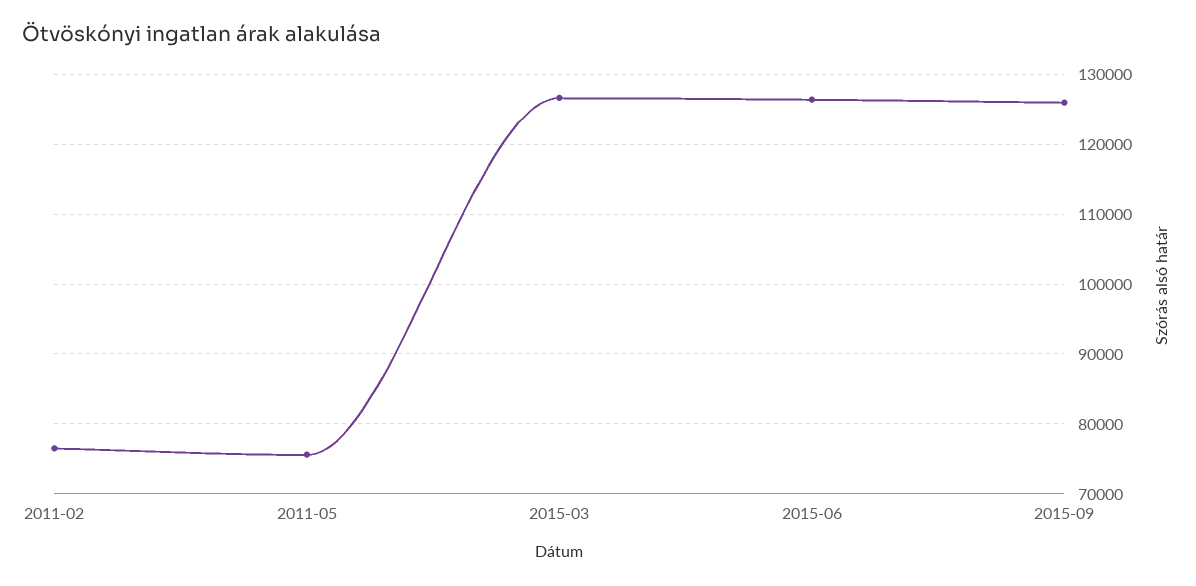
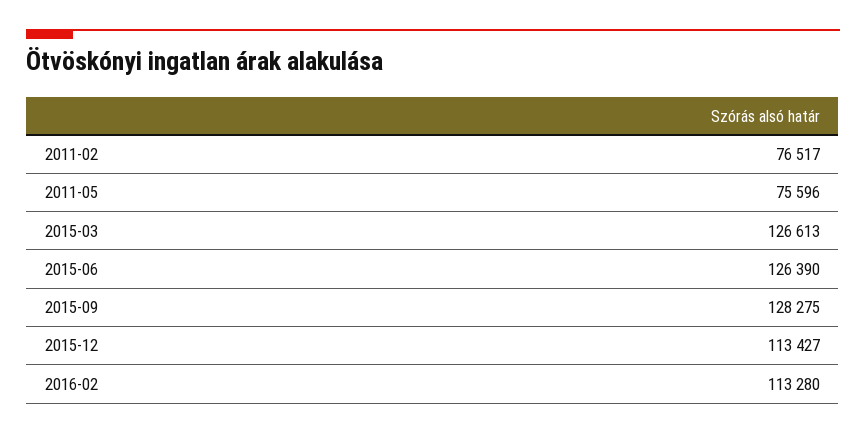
2015-09: 126000 -> 128275
2015-12: none -> 113427
2016-02: none -> 113280

